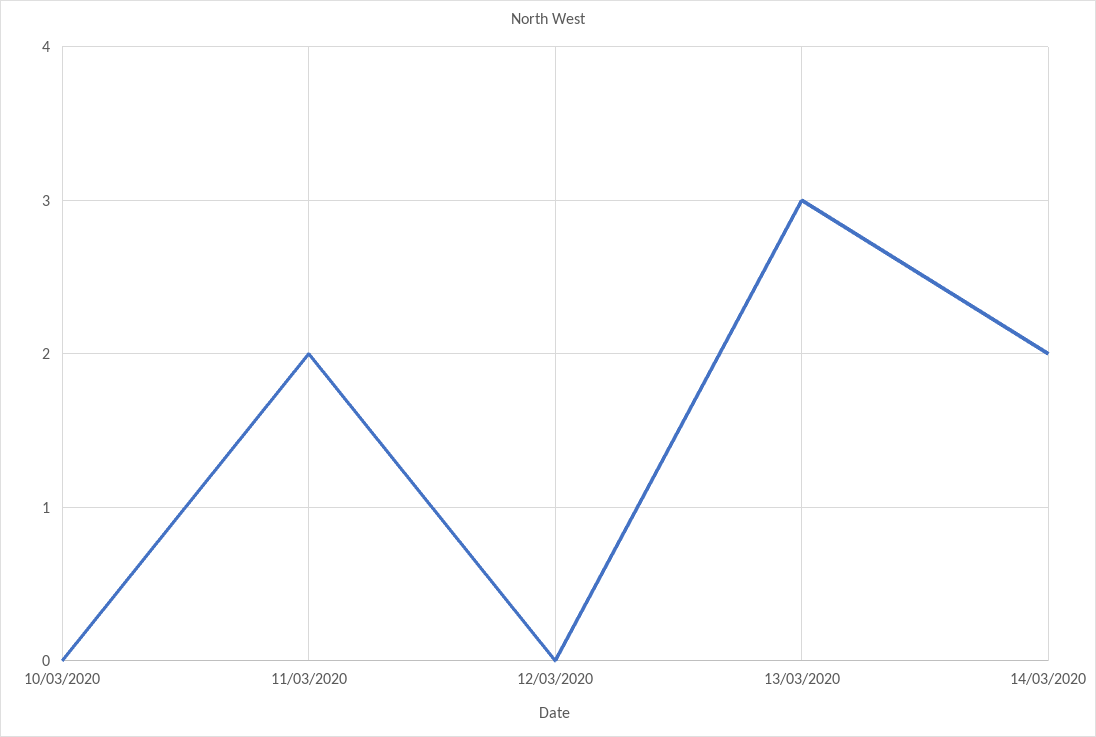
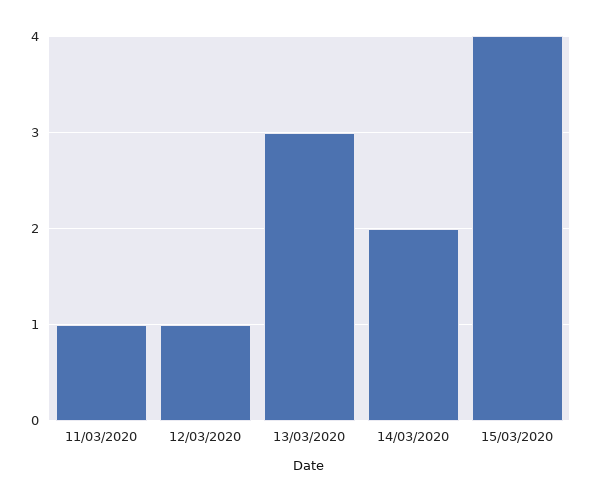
10/03/2020: 0 -> none
11/03/2020: 2 -> 1
12/03/2020: 0 -> 1
15/03/2020: none -> 4

